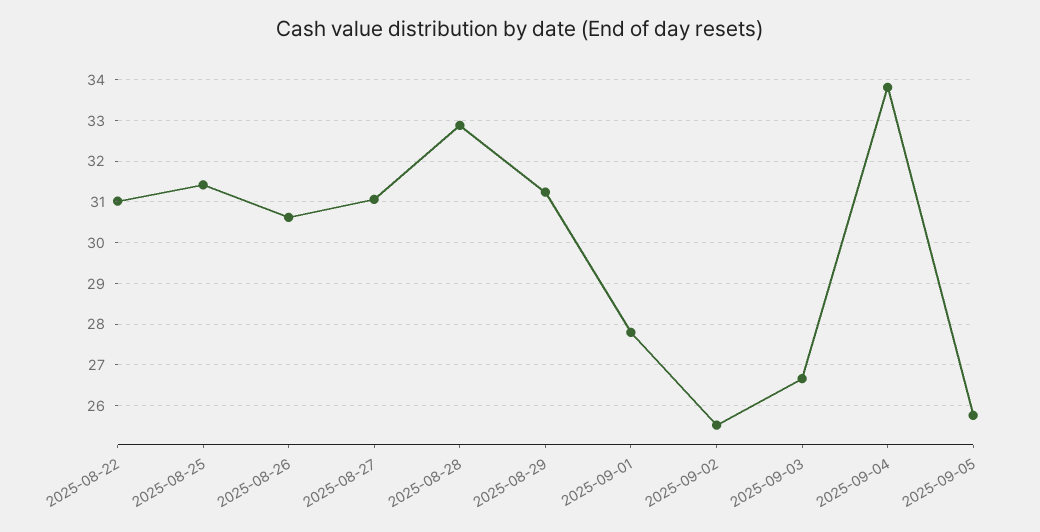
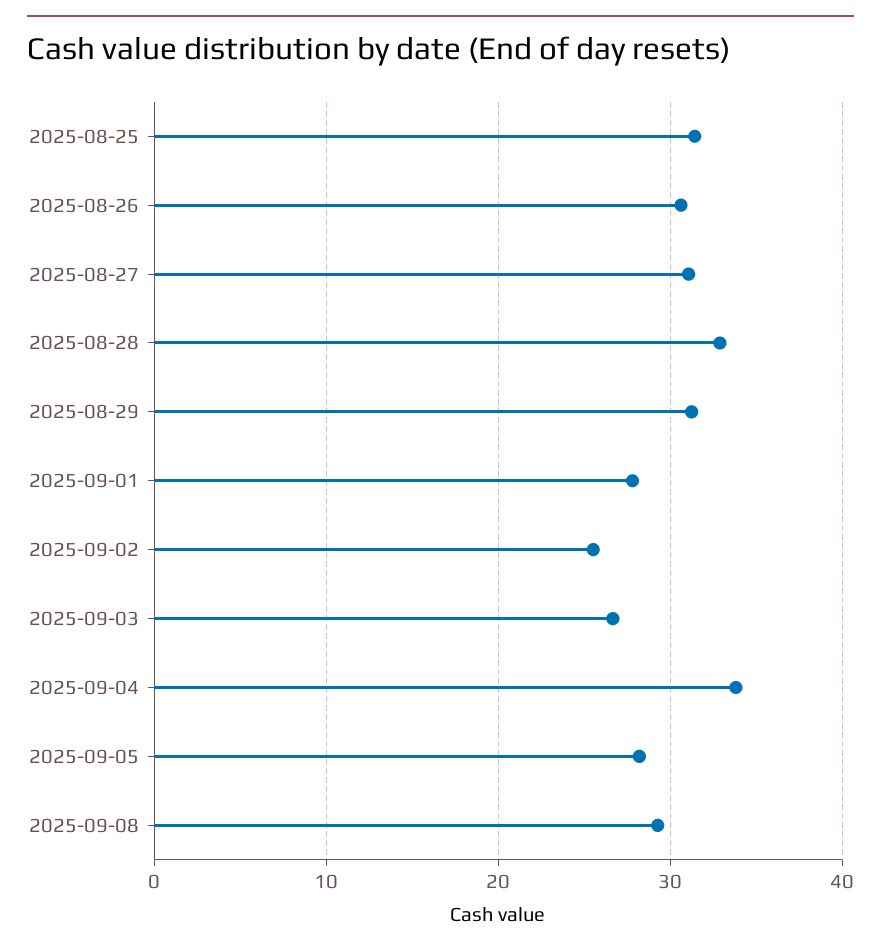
2025-08-22: 31 -> none
2025-09-05: 25.8 -> 28
2025-09-08: none -> 29

